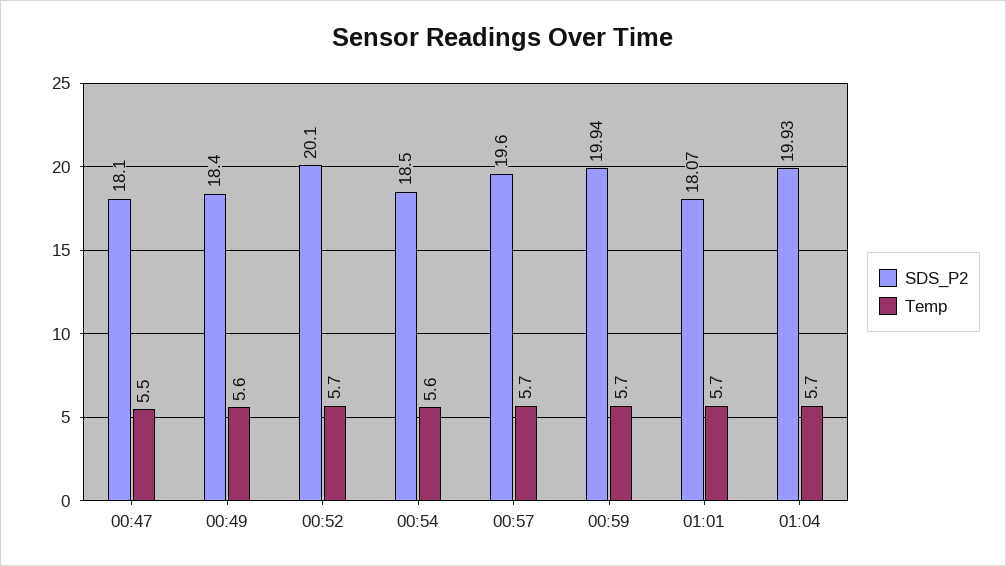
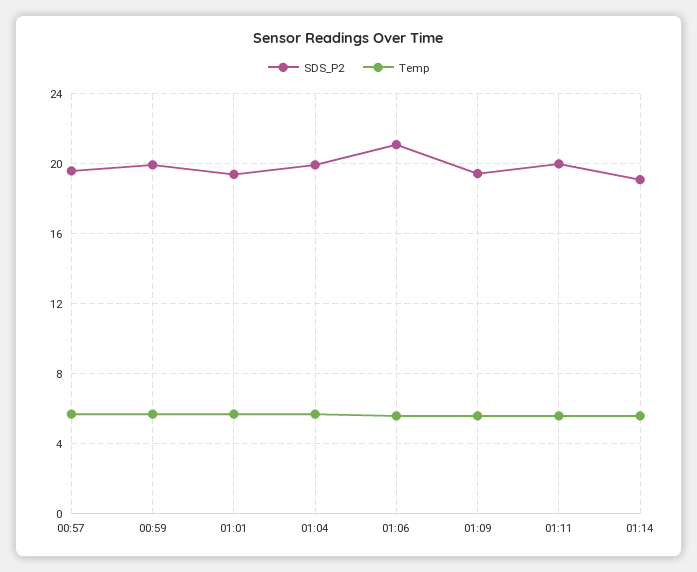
SDS_P2, 00:47: 18.1 -> none
Temp, 00:47: 5.5 -> none
SDS_P2, 00:49: 18.4 -> none
Temp, 00:49: 5.6 -> none
SDS_P2, 00:52: 20.1 -> none
Temp, 00:52: 5.7 -> none
SDS_P2, 00:54: 18.5 -> none
Temp, 00:54: 5.6 -> none
SDS_P2, 01:01: 18.07 -> 19.5
SDS_P2, 01:06: none -> 21
Temp, 01:06: none -> 5.5
SDS_P2, 01:09: none -> 19.5
Temp, 01:09: none -> 5.5
SDS_P2, 01:11: none -> 20
Temp, 01:11: none -> 5.5
SDS_P2, 01:14: none -> 19
Temp, 01:14: none -> 5.5

